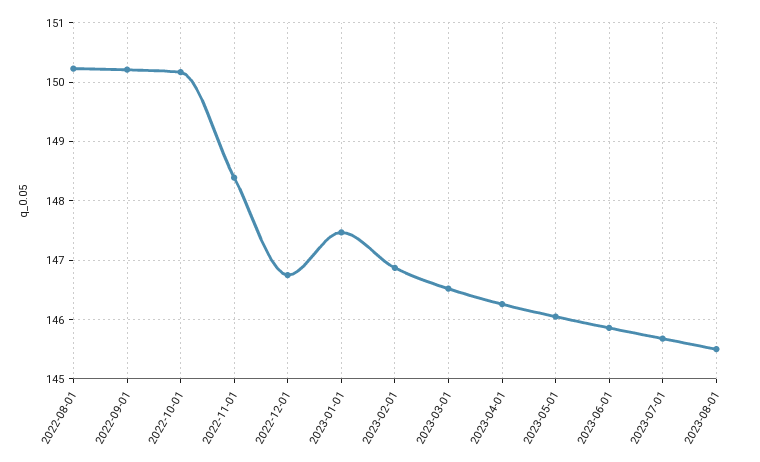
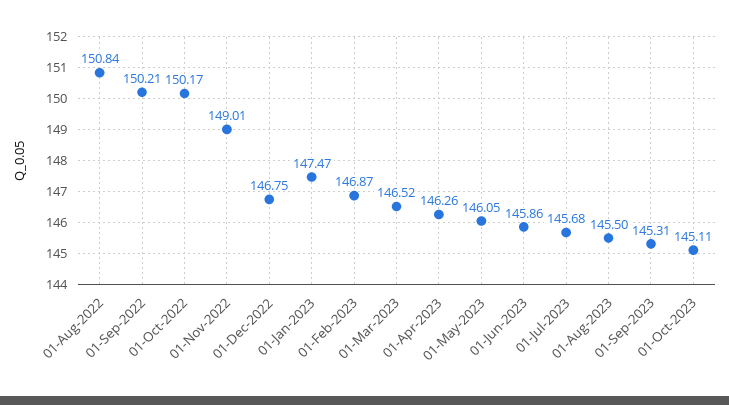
2022-08-01: 150.2 -> 150.84
2022-11-01: 148.4 -> 149.01
01-Sep-2023: none -> 145.31
01-Oct-2023: none -> 145.11

